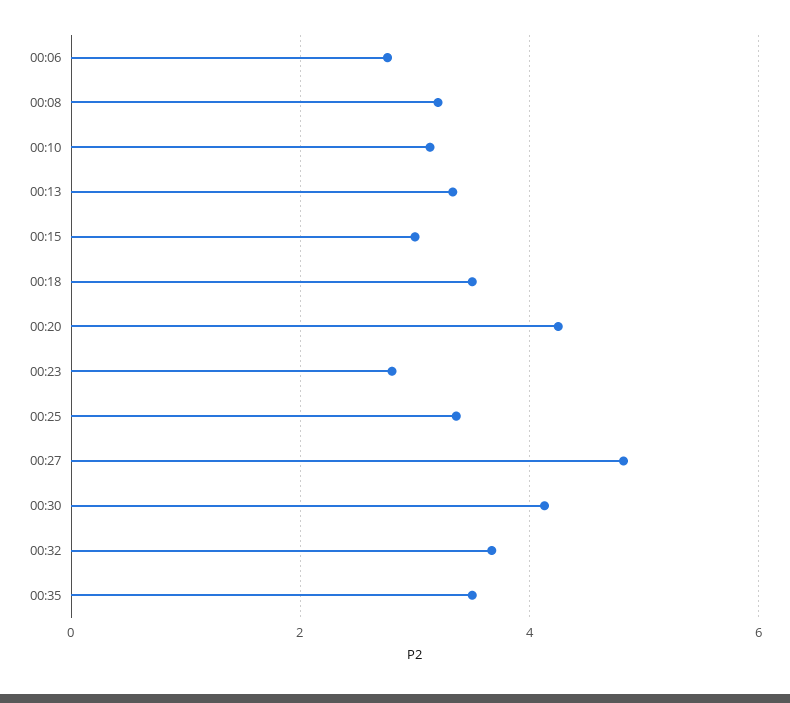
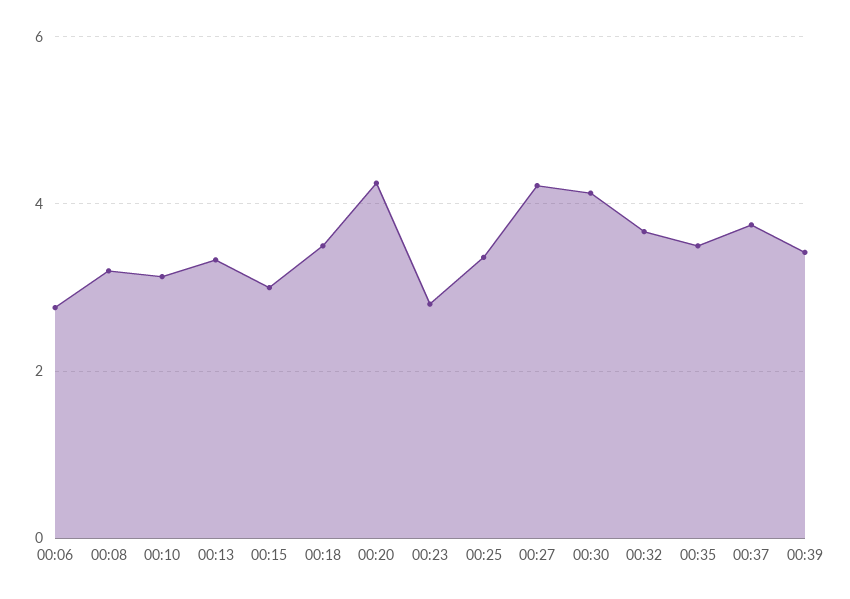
00:27: 4.8 -> 4.2
00:37: none -> 3.8
00:39: none -> 3.4

